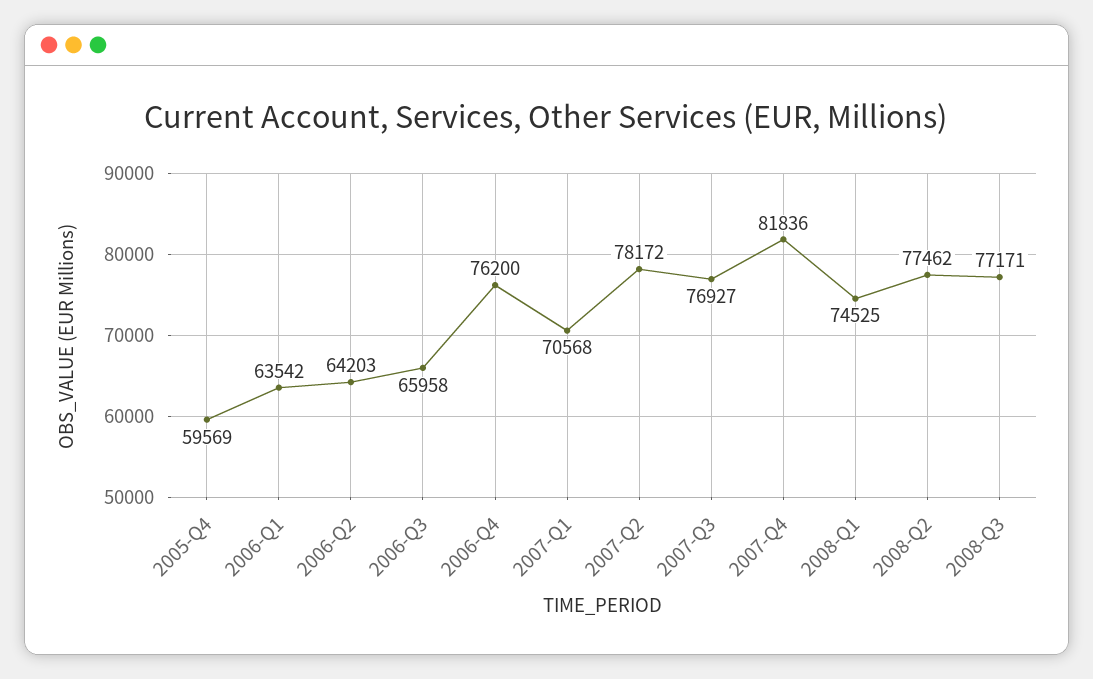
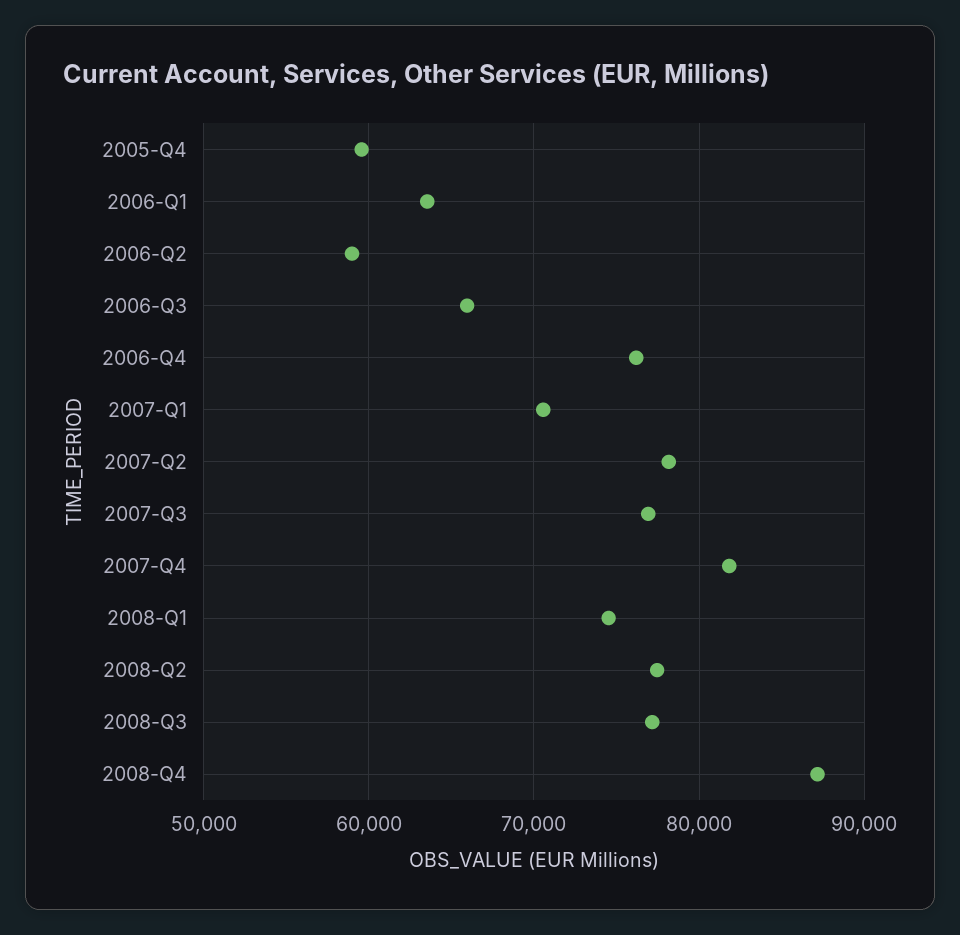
2006-Q2: 64203 -> 59000
2008-Q4: none -> 87000

